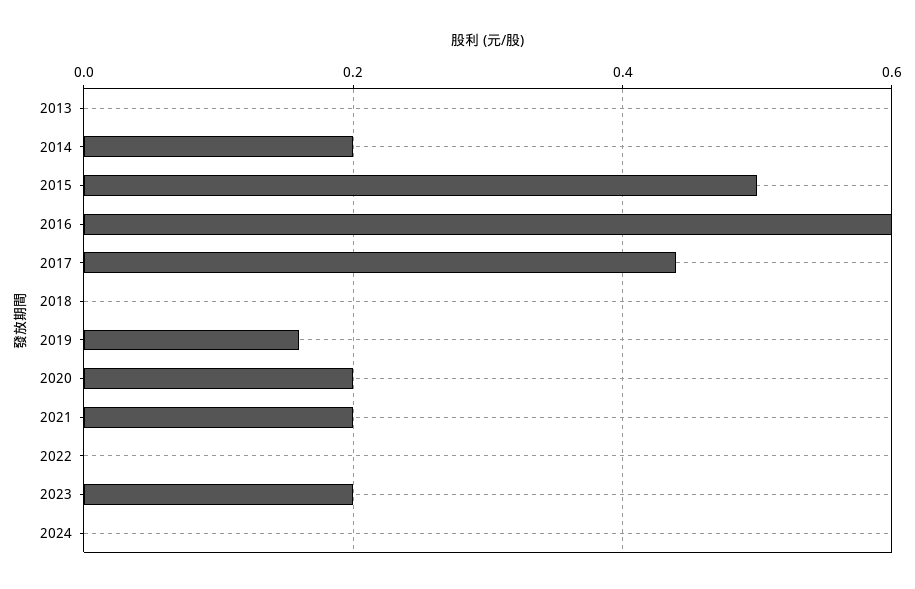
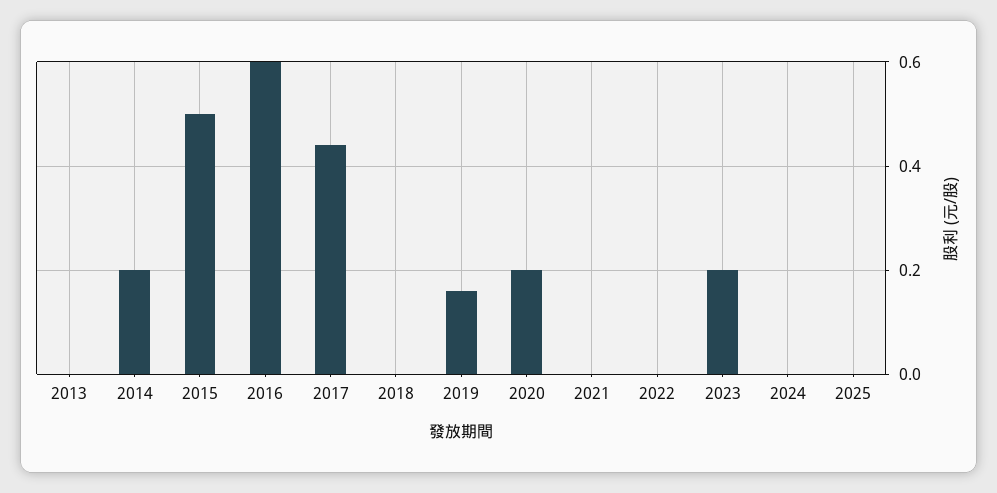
2021: 0.2 -> 0
2025: none -> 0

